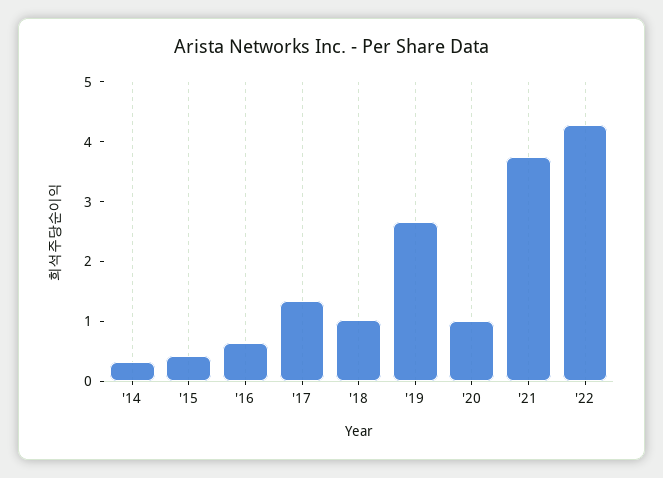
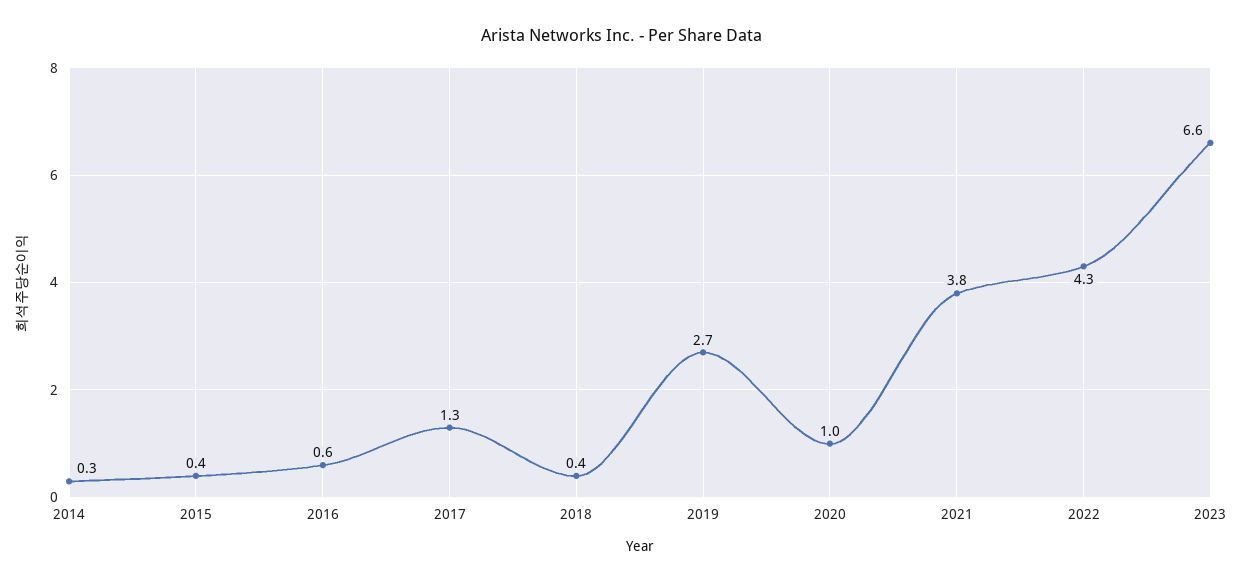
'18: 1 -> 0.4
2023: none -> 6.6

